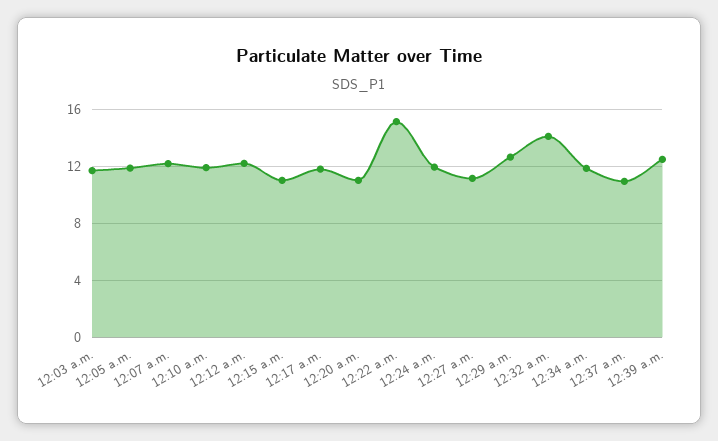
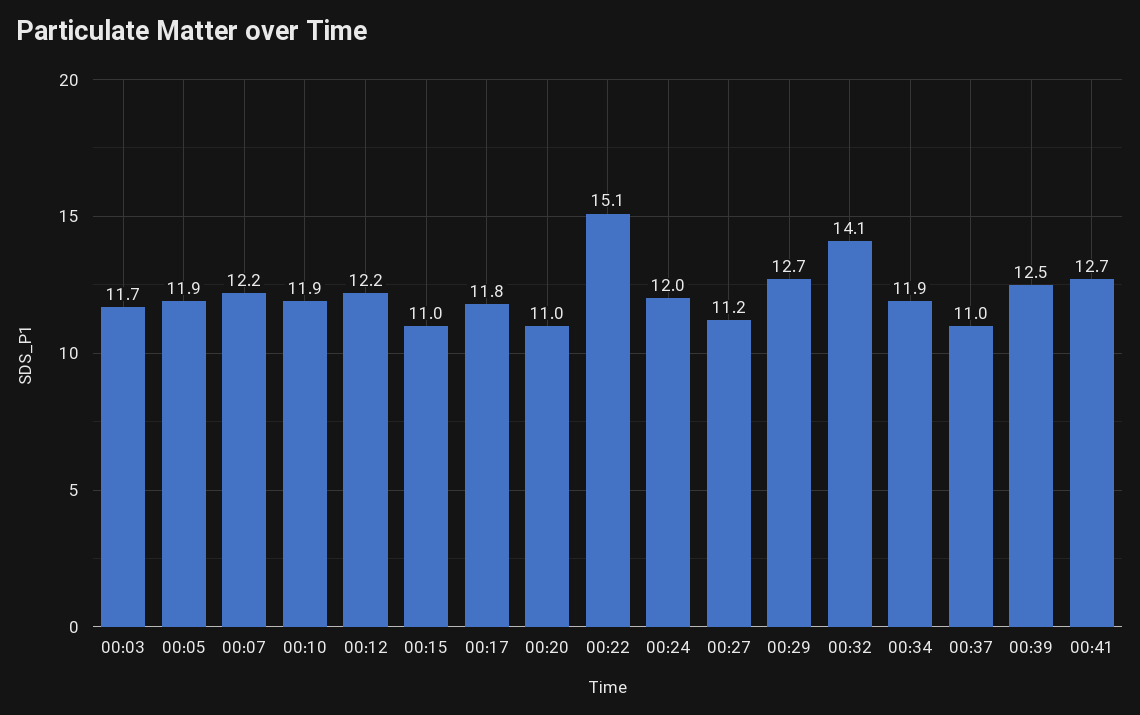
00:41: none -> 12.7

